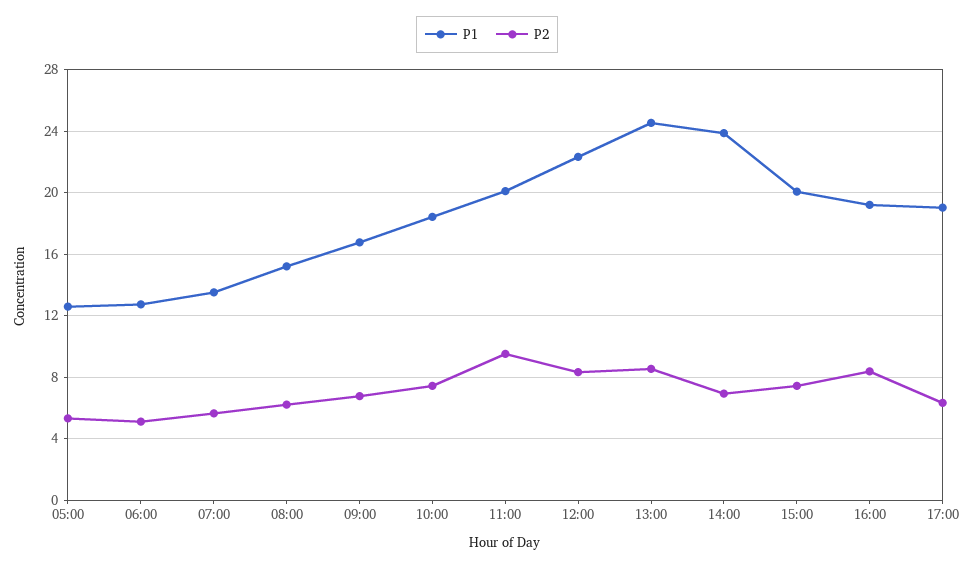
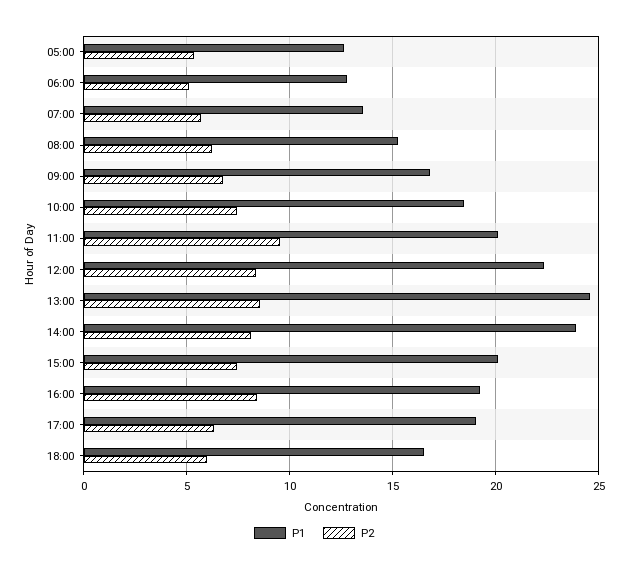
P2, 14:00: 7 -> 8
P1, 18:00: none -> 16.5
P2, 18:00: none -> 6

